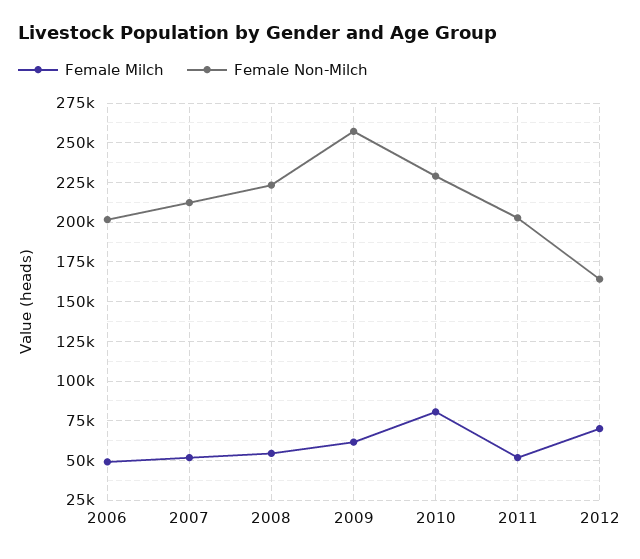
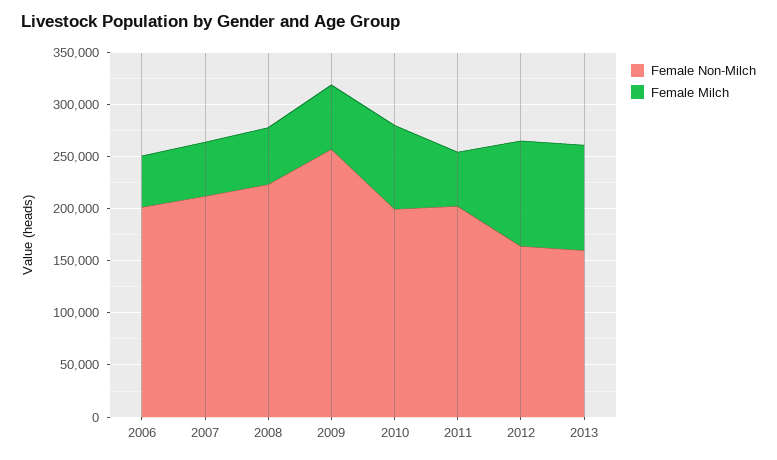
Female Non-Milch, 2010: 230000 -> 200000
Female Milch, 2012: 70000 -> 100000
Female Non-Milch, 2013: none -> 160000
Female Milch, 2013: none -> 100000

